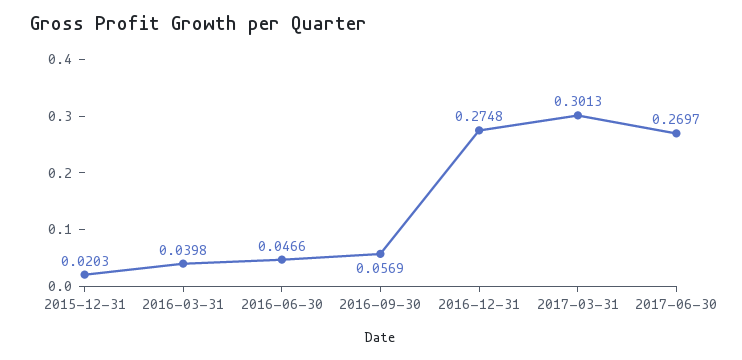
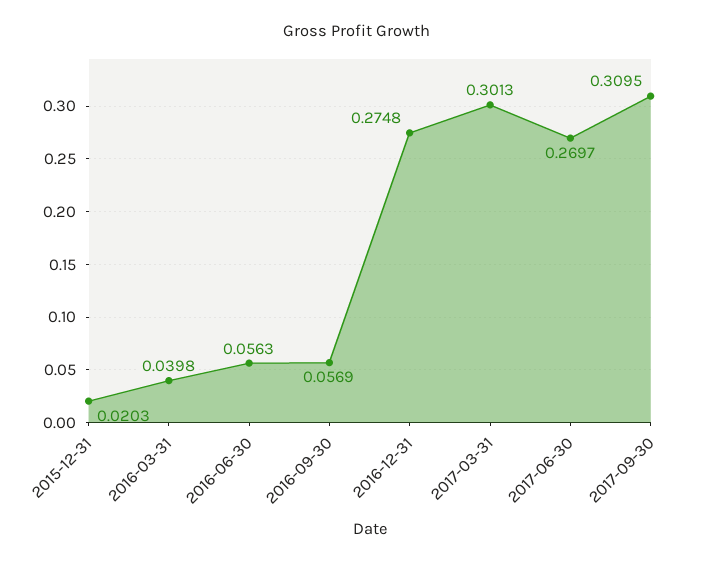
2016-06-30: 0.0466 -> 0.0563
2017-09-30: none -> 0.3095

